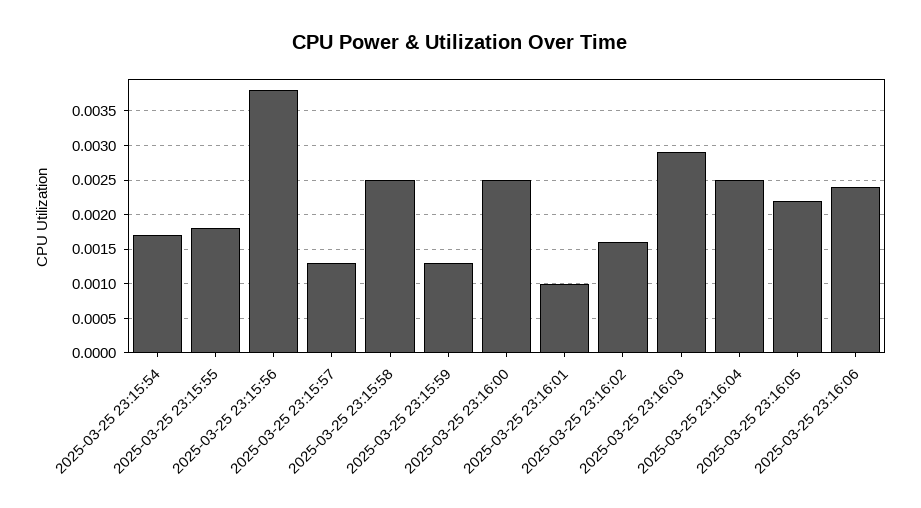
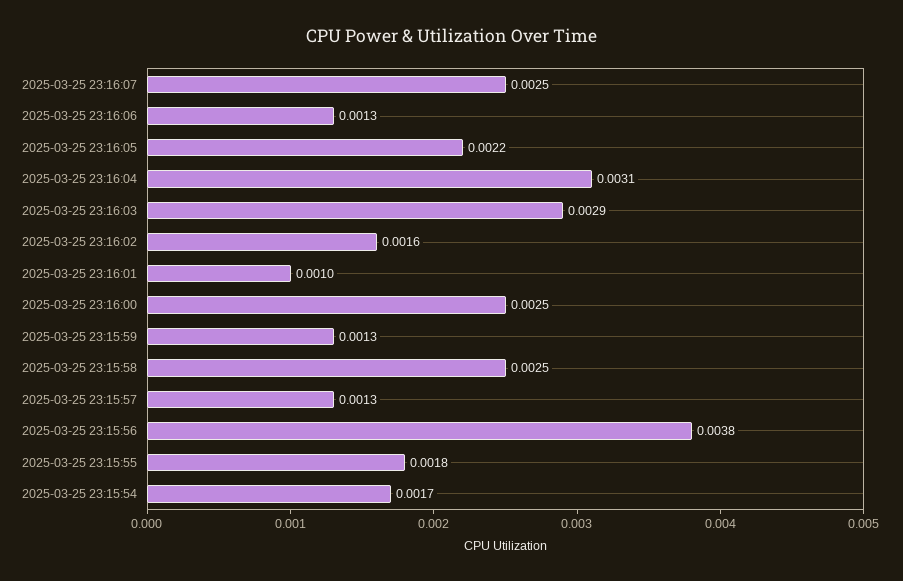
2025-03-25 23:16:04: 0.0025 -> 0.0031
2025-03-25 23:16:06: 0.0024 -> 0.0013
2025-03-25 23:16:07: none -> 0.0025

